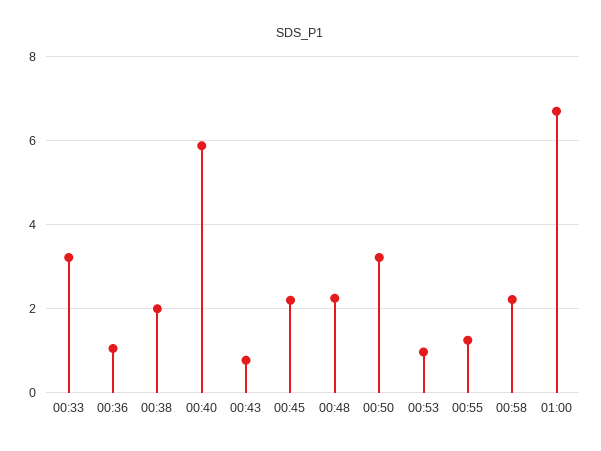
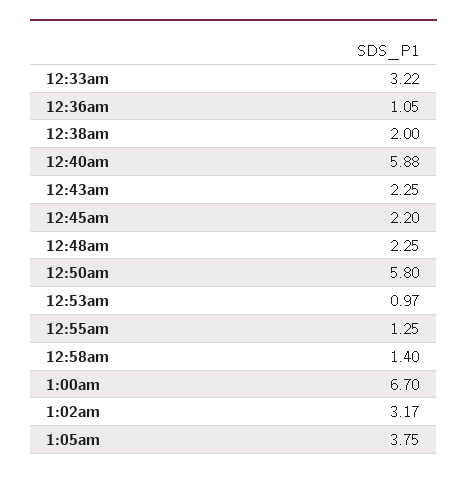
00:43: 0.8 -> 2.25
00:50: 3.2 -> 5.8
00:58: 2.2 -> 1.4
1:02am: none -> 3.17
1:05am: none -> 3.75

